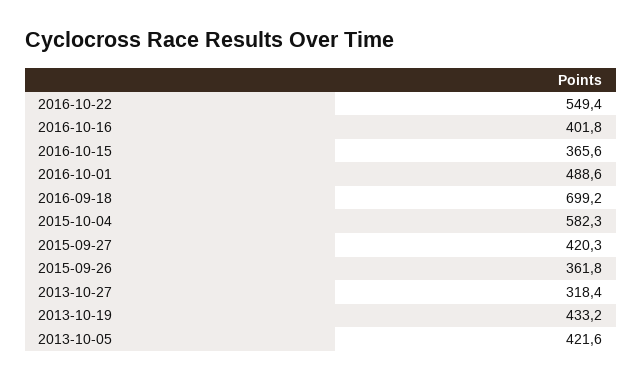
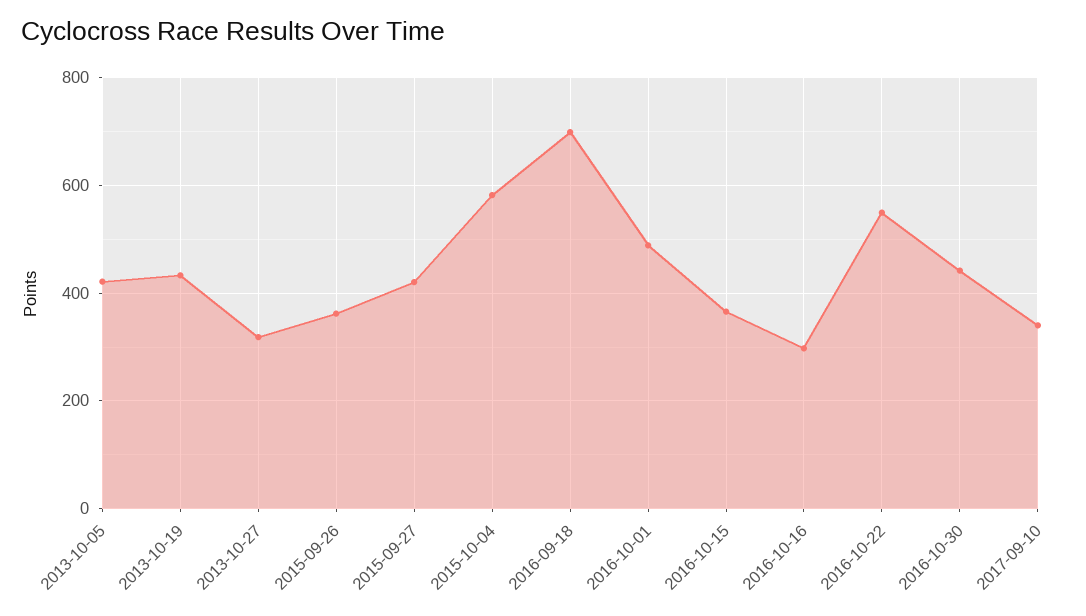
2016-10-16: 401.8 -> 300
2016-10-30: none -> 440
2017-09-10: none -> 340

